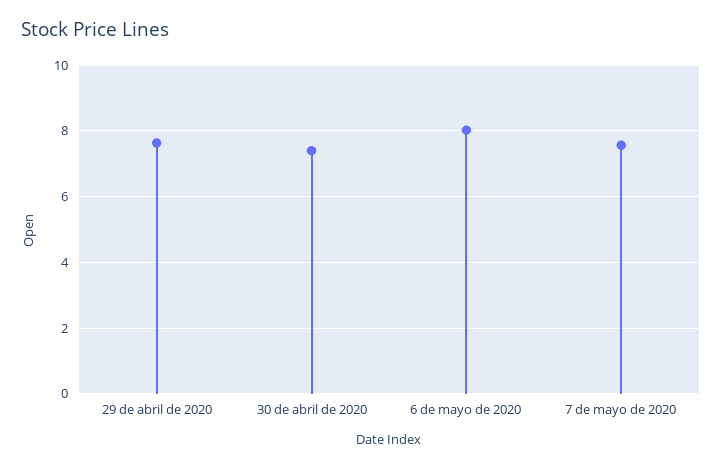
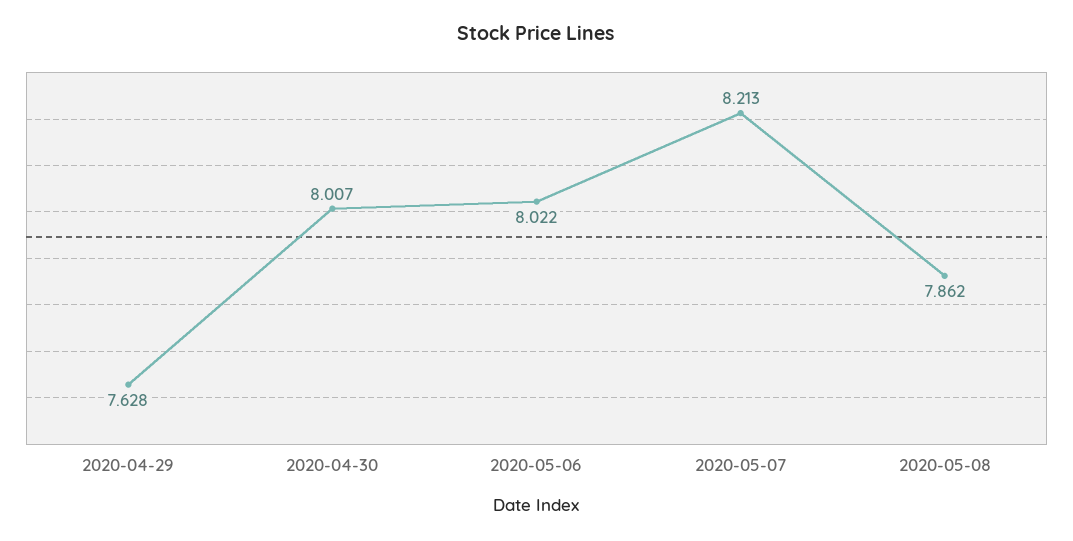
30 de abril de 2020: 7.4 -> 8.007
7 de mayo de 2020: 7.6 -> 8.213
2020-05-08: none -> 7.862

